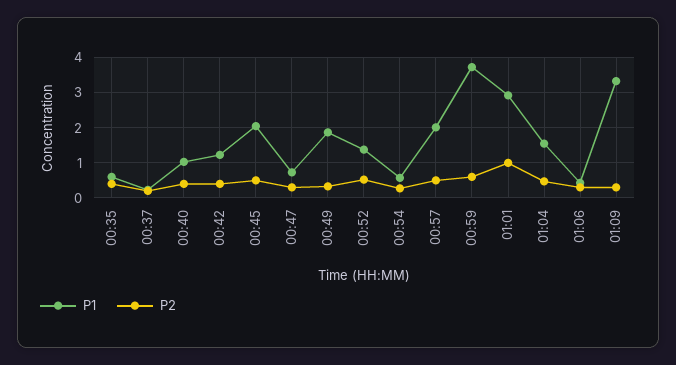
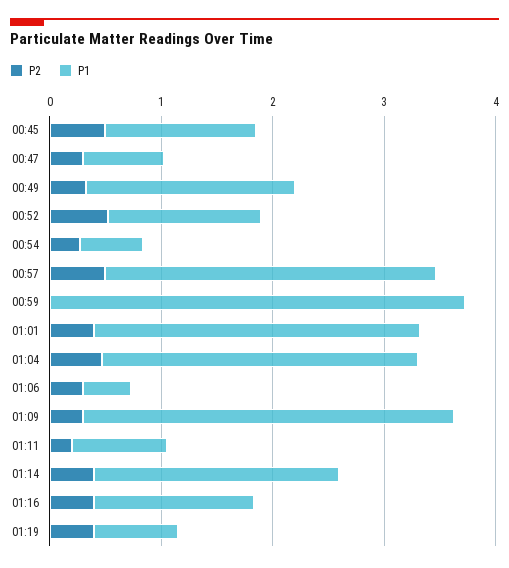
P1, 00:35: 0.6 -> none
P2, 00:35: 0.4 -> none
P1, 00:37: 0.2 -> none
P2, 00:37: 0.2 -> none
P1, 00:40: 1 -> none
P2, 00:40: 0.4 -> none
P1, 00:42: 1.2 -> none
P2, 00:42: 0.4 -> none
P1, 00:45: 2 -> 1.4
P1, 00:57: 2 -> 3
P2, 00:59: 0.6 -> 0
P2, 01:01: 1 -> 0.4
P1, 01:04: 1.6 -> 2.8
P2, 01:11: none -> 0.2
P1, 01:11: none -> 0.8
P2, 01:14: none -> 0.4
P1, 01:14: none -> 2.2
P2, 01:16: none -> 0.4
P1, 01:16: none -> 1.4
P2, 01:19: none -> 0.4
P1, 01:19: none -> 0.8

